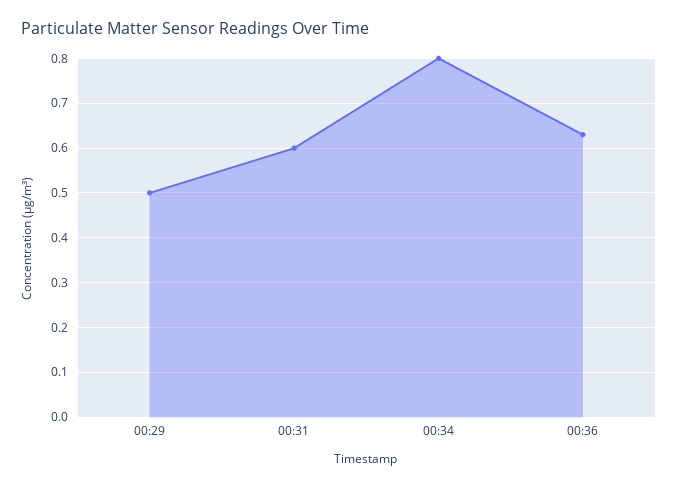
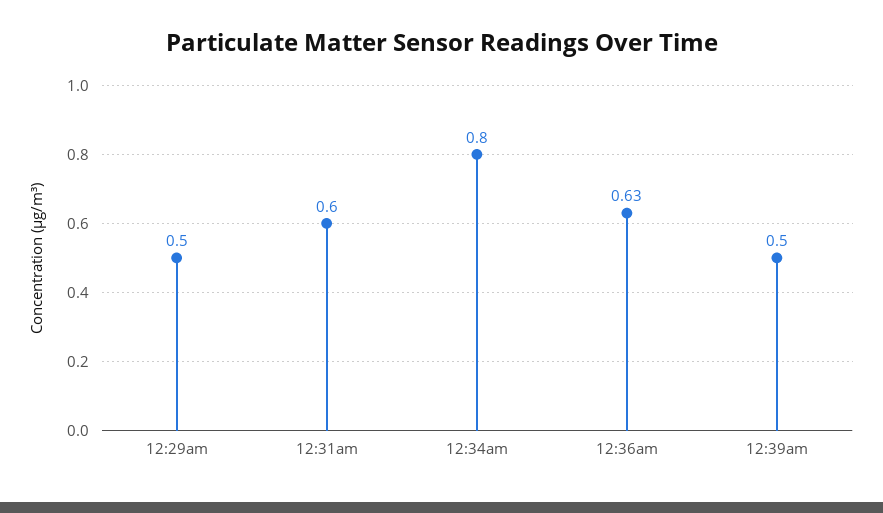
12:39am: none -> 0.5

